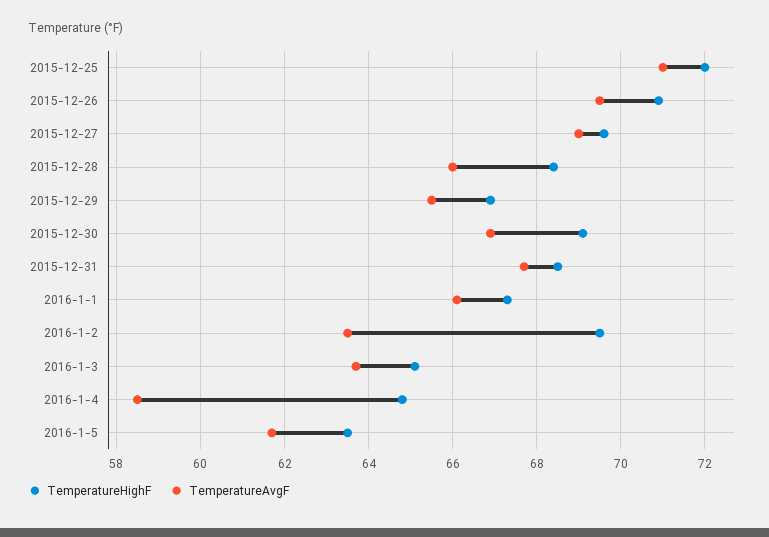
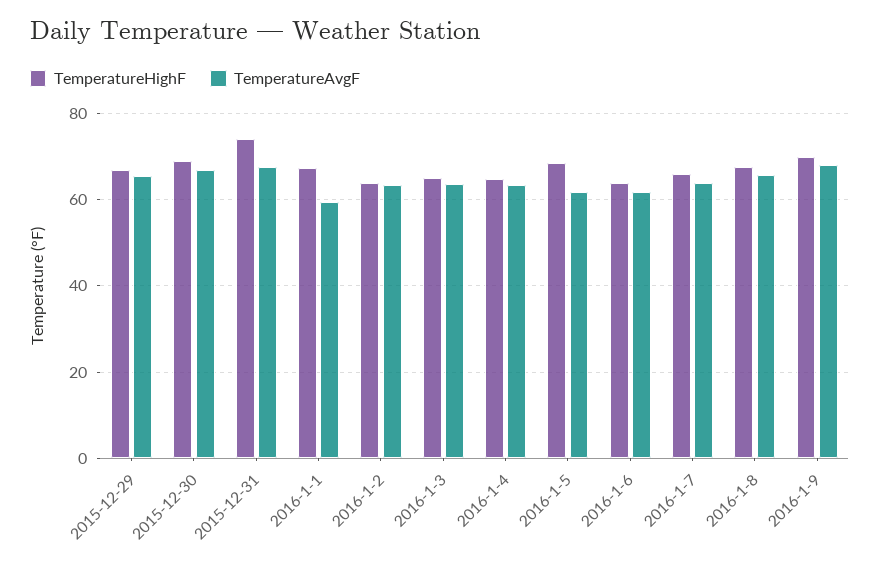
TemperatureHighF, 2015-12-25: 72 -> none
TemperatureAvgF, 2015-12-25: 71 -> none
TemperatureHighF, 2015-12-26: 71 -> none
TemperatureAvgF, 2015-12-26: 69.5 -> none
TemperatureHighF, 2015-12-27: 69.5 -> none
TemperatureAvgF, 2015-12-27: 69 -> none
TemperatureHighF, 2015-12-28: 68.5 -> none
TemperatureAvgF, 2015-12-28: 66 -> none
TemperatureHighF, 2015-12-31: 68.5 -> 74
TemperatureAvgF, 2016-1-1: 66 -> 60
TemperatureHighF, 2016-1-2: 69.5 -> 64
TemperatureAvgF, 2016-1-4: 58.5 -> 64
TemperatureHighF, 2016-1-5: 63.5 -> 68
TemperatureHighF, 2016-1-6: none -> 64
TemperatureAvgF, 2016-1-6: none -> 62
TemperatureHighF, 2016-1-7: none -> 66
TemperatureAvgF, 2016-1-7: none -> 64
TemperatureHighF, 2016-1-8: none -> 68
TemperatureAvgF, 2016-1-8: none -> 66
TemperatureHighF, 2016-1-9: none -> 70
TemperatureAvgF, 2016-1-9: none -> 68

